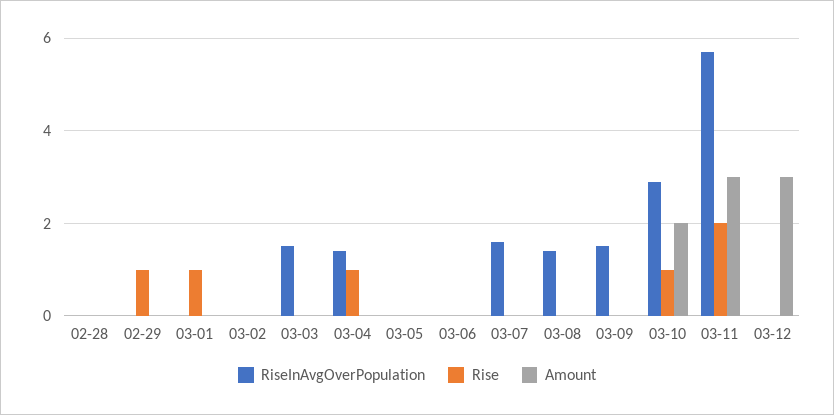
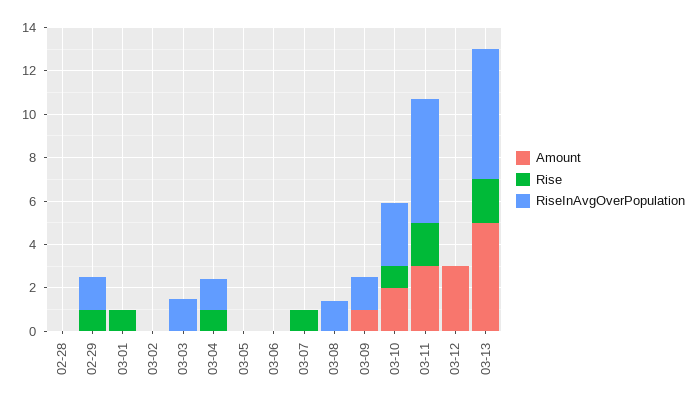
RiseInAvgOverPopulation, 02-29: 0 -> 1.5
RiseInAvgOverPopulation, 03-07: 1.5 -> 0
Rise, 03-07: 0 -> 1
Amount, 03-09: 0 -> 1
Amount, 03-13: none -> 5
Rise, 03-13: none -> 2
RiseInAvgOverPopulation, 03-13: none -> 6

